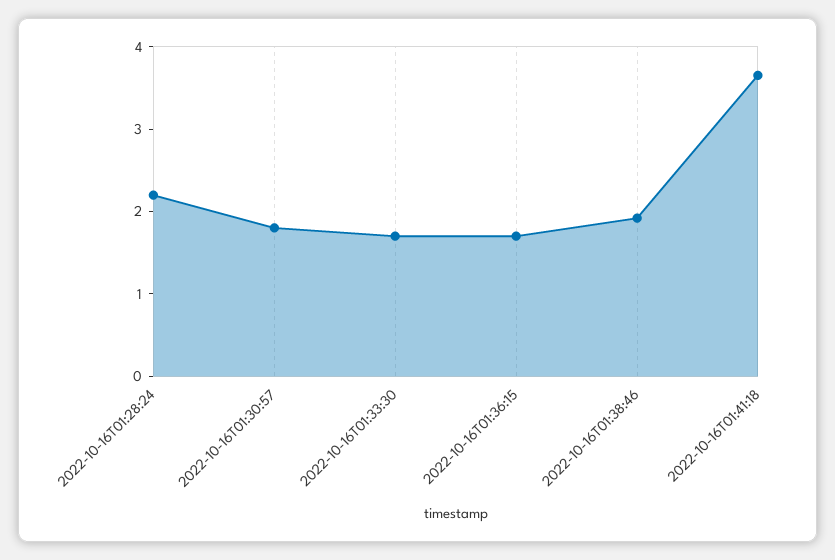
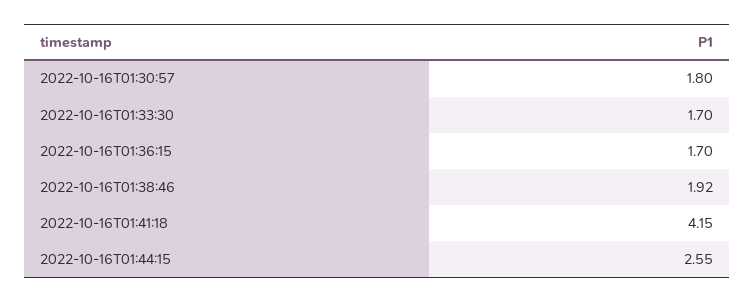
2022-10-16T01:28:24: 2.2 -> none
2022-10-16T01:41:18: 3.6 -> 4.15
2022-10-16T01:44:15: none -> 2.55

